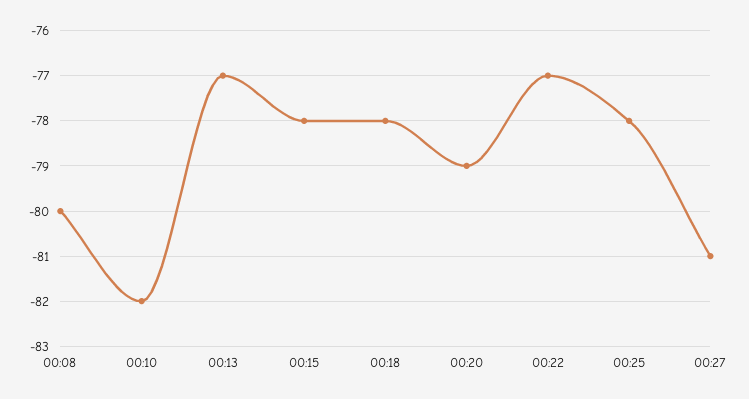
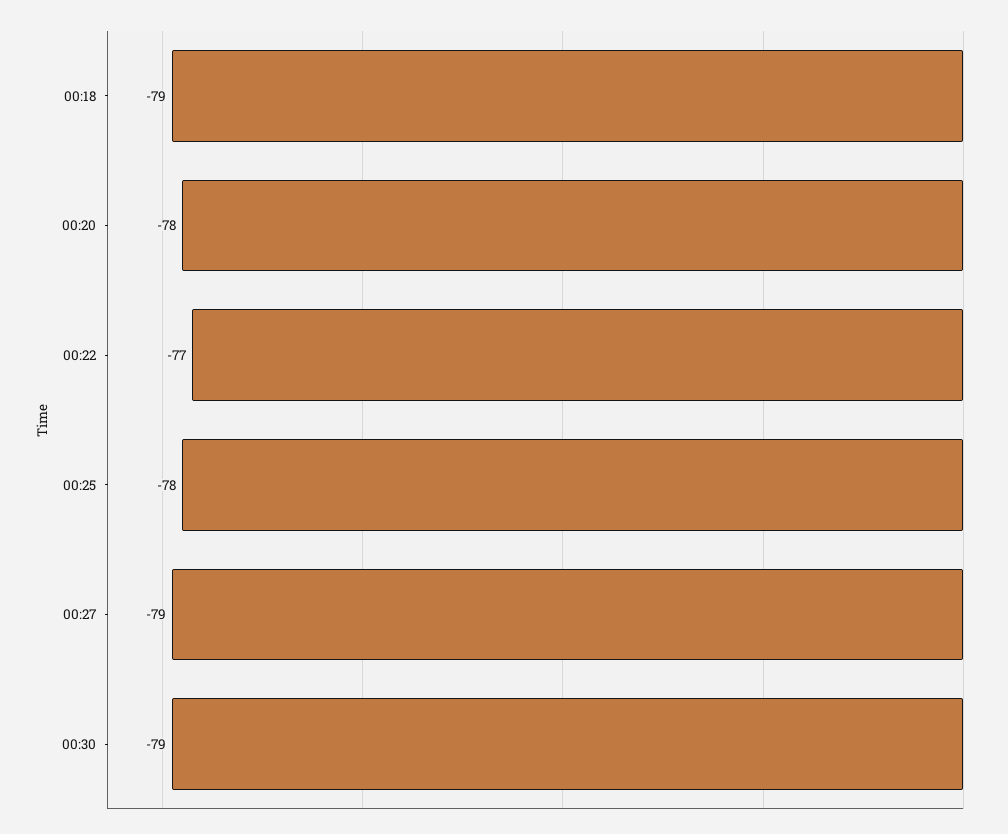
00:08: -80 -> none
00:10: -82 -> none
00:13: -77 -> none
00:15: -78 -> none
00:18: -78 -> -79
00:20: -79 -> -78
00:27: -81 -> -79
00:30: none -> -79

